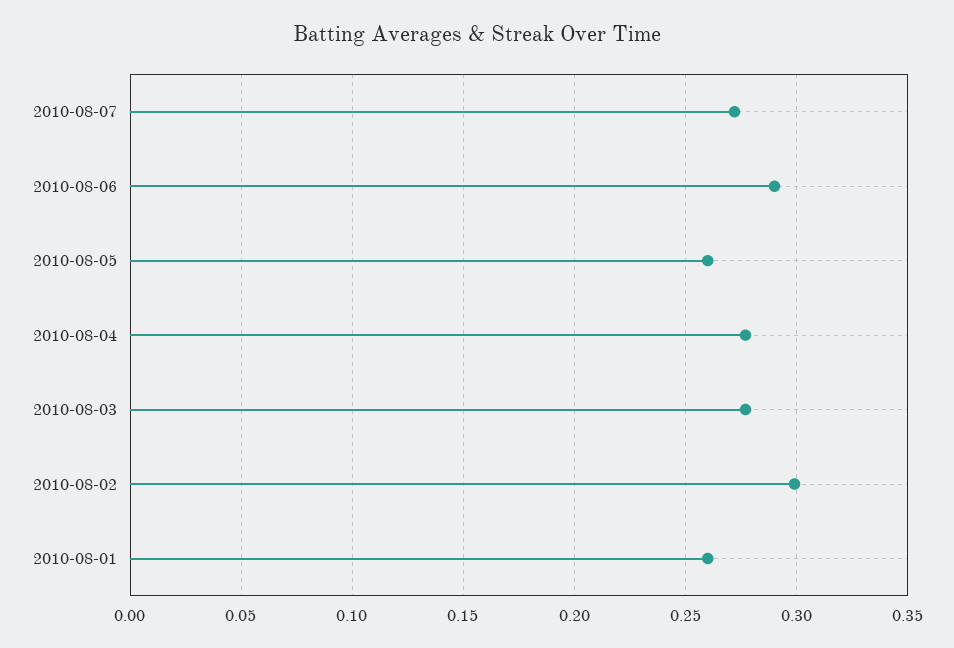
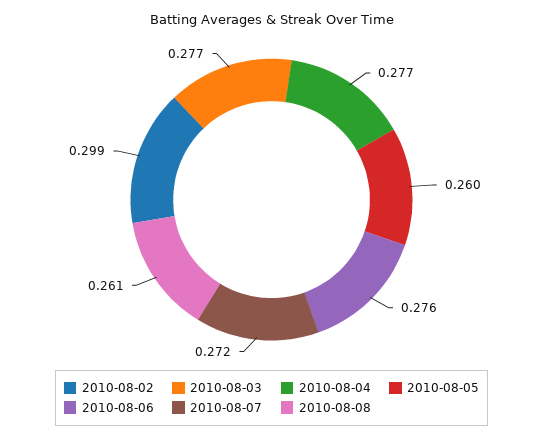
2010-08-06: 0.29 -> 0.276
2010-08-01: 0.26 -> none
2010-08-08: none -> 0.261

